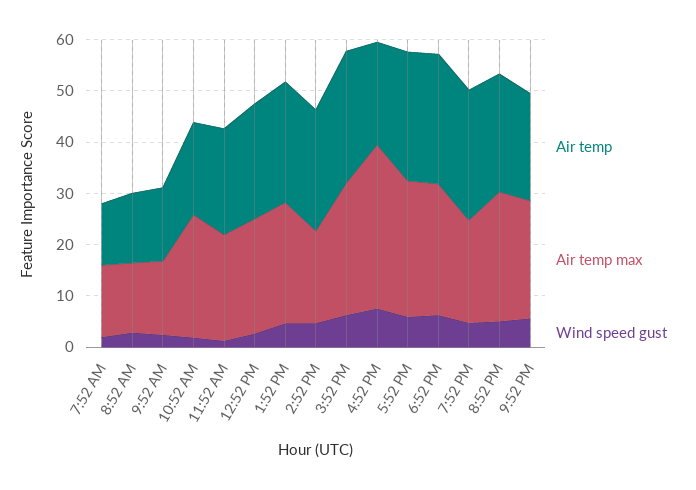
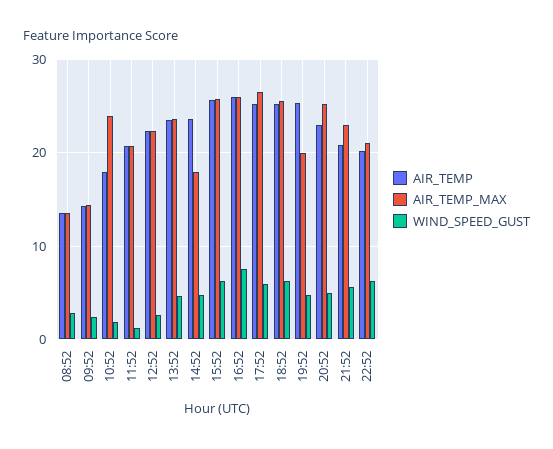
Air temp, 7:52 AM: 12 -> none
Air temp max, 7:52 AM: 14 -> none
Wind speed gust, 7:52 AM: 2 -> none
Air temp, 4:52 PM: 20 -> 26
Air temp max, 4:52 PM: 32 -> 26
Air temp, 22:52: none -> 20
Air temp max, 22:52: none -> 21
Wind speed gust, 22:52: none -> 6

